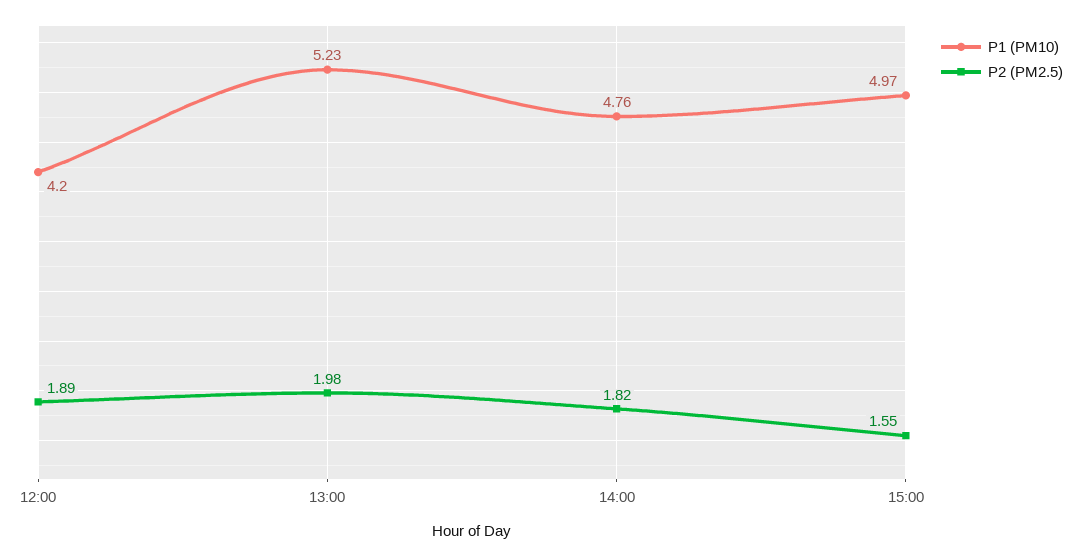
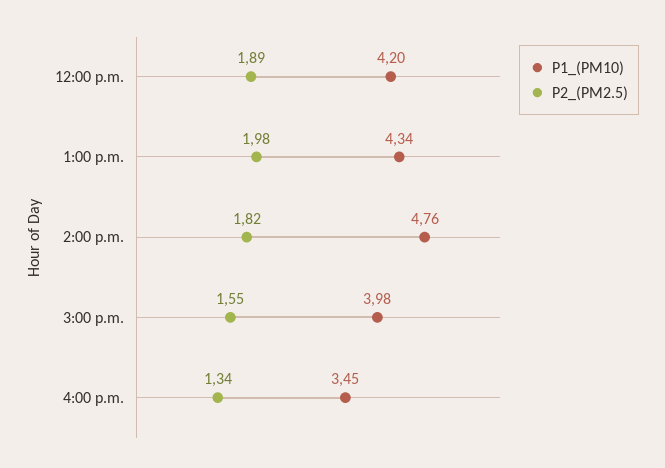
P1 (PM10), 13:00: 5.23 -> 4.34
P1 (PM10), 15:00: 4.97 -> 3.98
P1 (PM10), 4:00 p.m.: none -> 3.45
P2 (PM2.5), 4:00 p.m.: none -> 1.34

